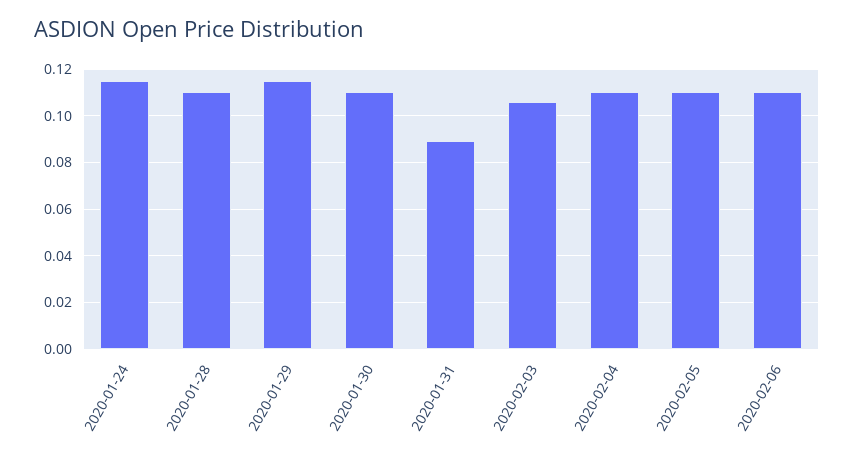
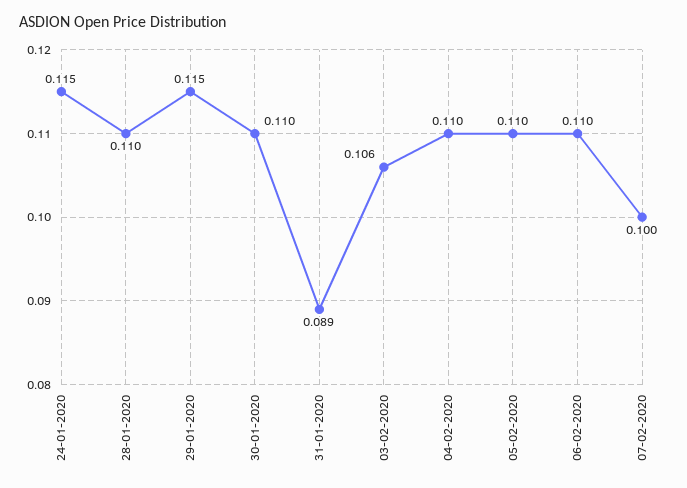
07-02-2020: none -> 0.1

